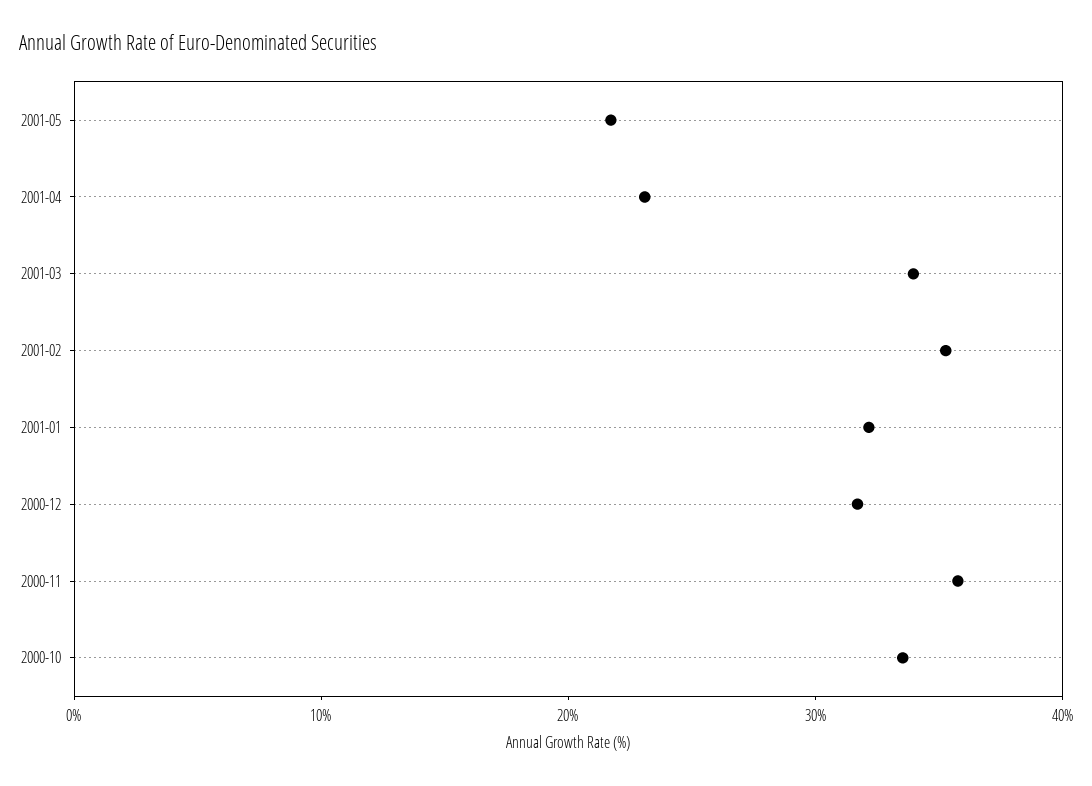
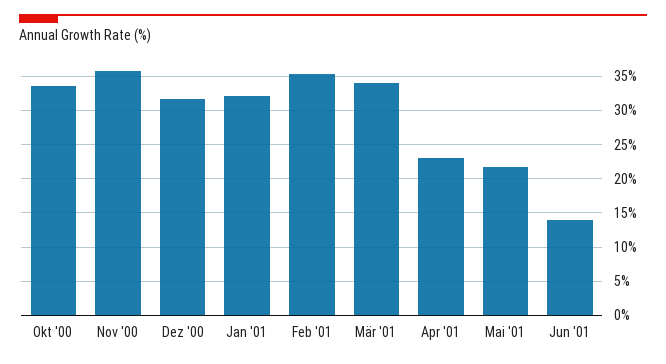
Jun '01: none -> 14

